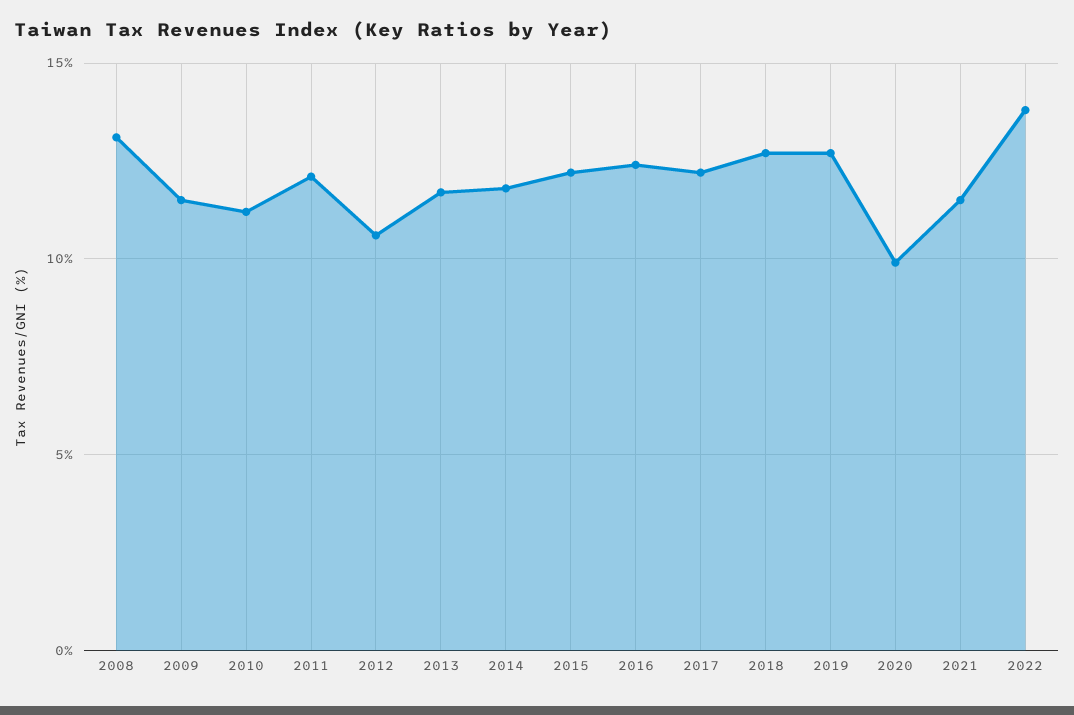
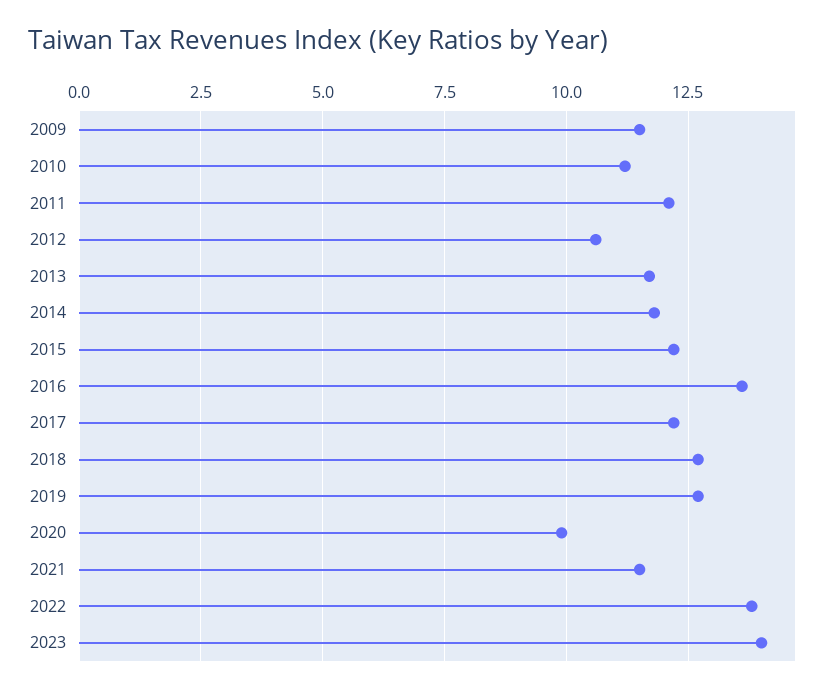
2008: 13 -> none
2016: 12.5 -> 13.5
2023: none -> 14

